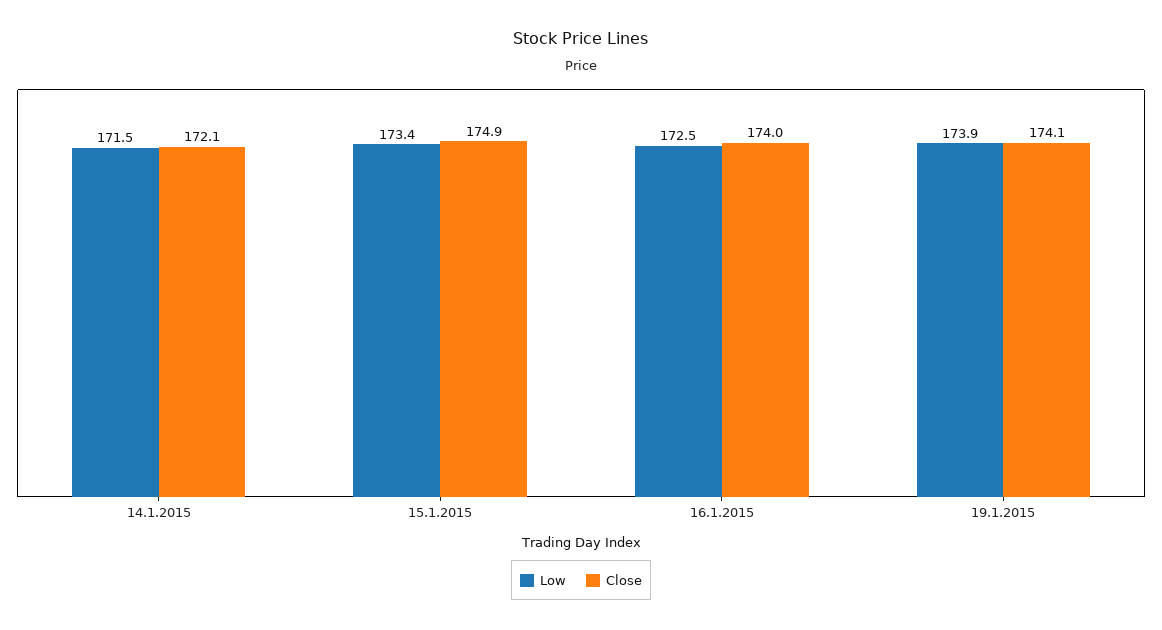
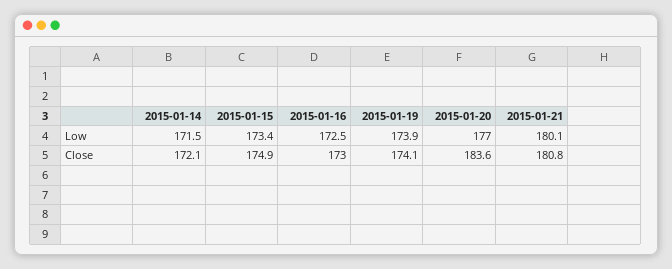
Close, 16.1.2015: 174 -> 173
Low, 2015-01-20: none -> 177
Low, 2015-01-21: none -> 180.1
Close, 2015-01-20: none -> 183.6
Close, 2015-01-21: none -> 180.8

